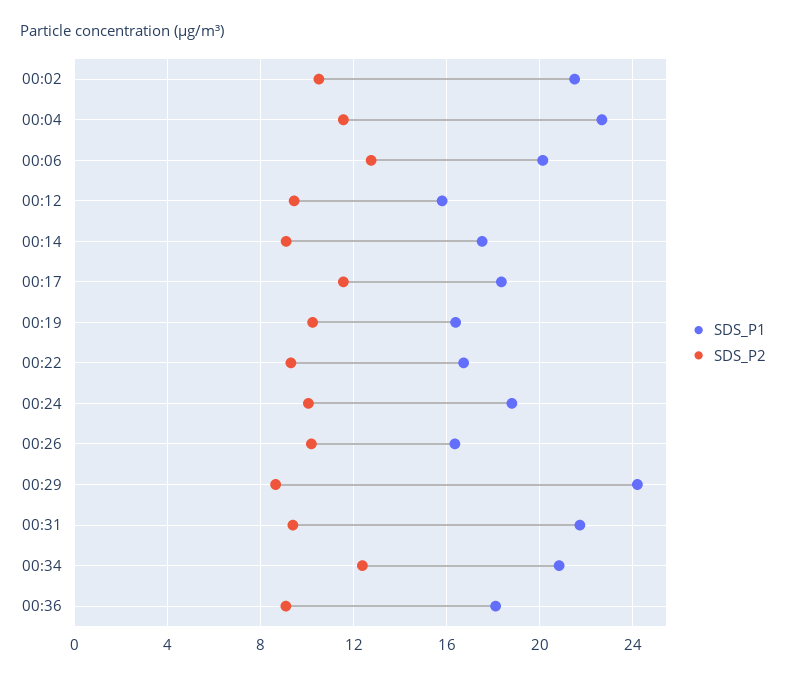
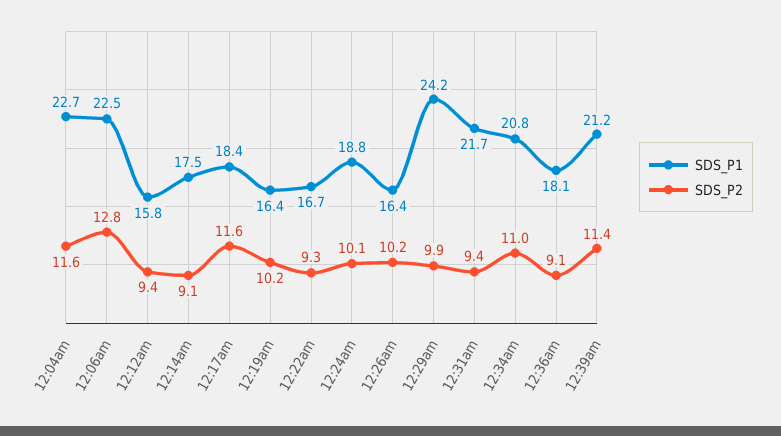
SDS_P1, 00:02: 21.5 -> none
SDS_P2, 00:02: 10.5 -> none
SDS_P1, 00:06: 20 -> 22.5
SDS_P2, 00:29: 8.5 -> 9.9
SDS_P2, 00:34: 12.5 -> 11
SDS_P1, 12:39am: none -> 21.2
SDS_P2, 12:39am: none -> 11.4

